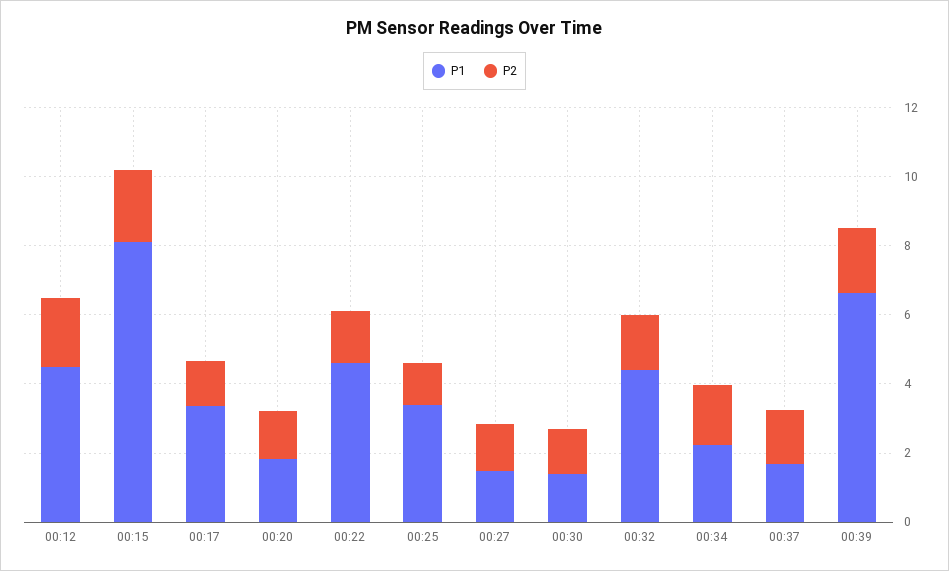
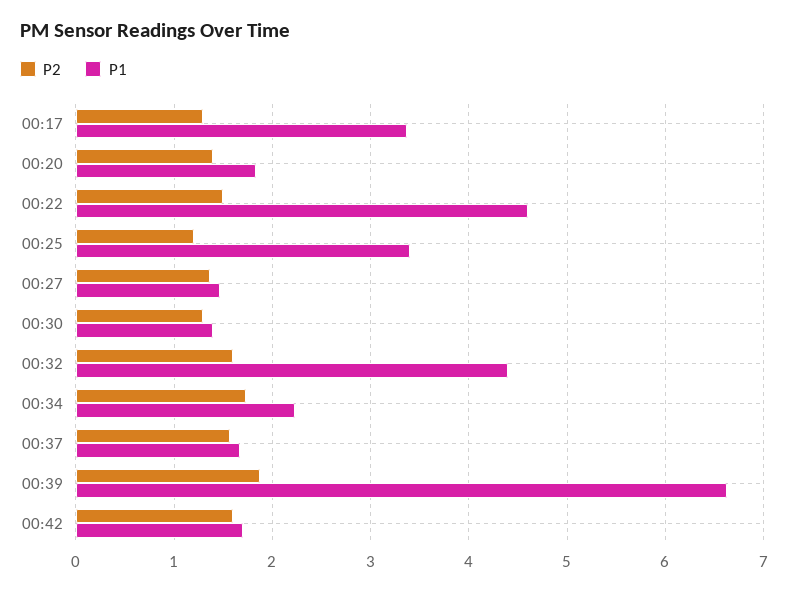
P1, 00:12: 4.5 -> none
P2, 00:12: 2 -> none
P1, 00:15: 8 -> none
P2, 00:15: 2 -> none
P2, 00:42: none -> 1.6
P1, 00:42: none -> 1.7

